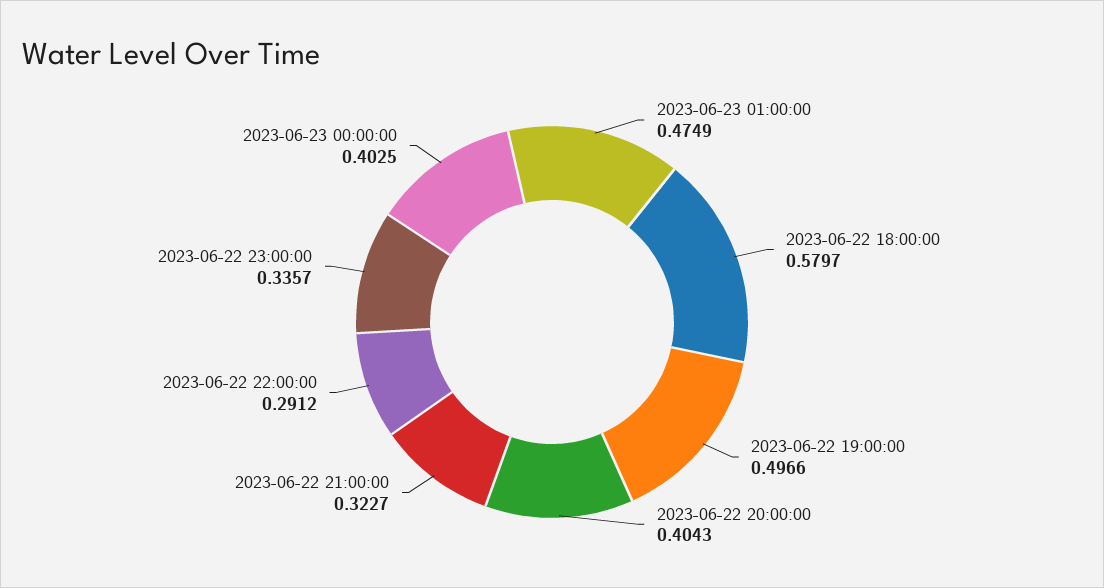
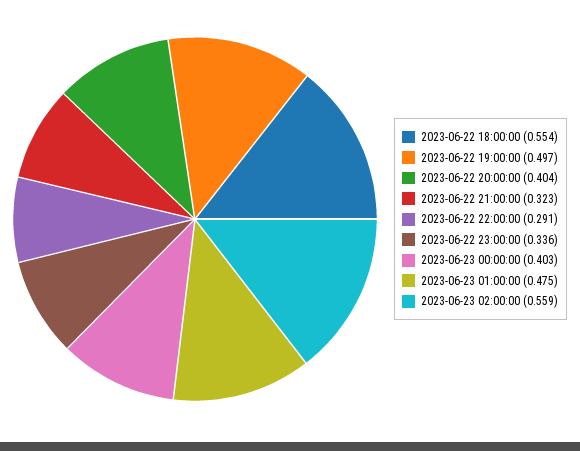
2023-06-22 18:00:00: 0.5797 -> 0.554
2023-06-23 02:00:00: none -> 0.559

